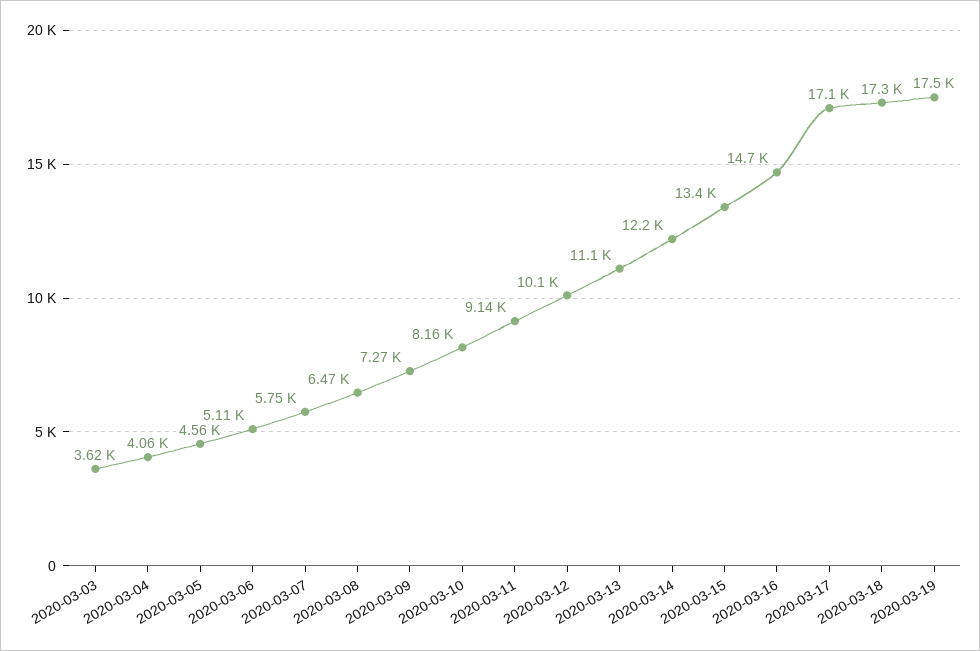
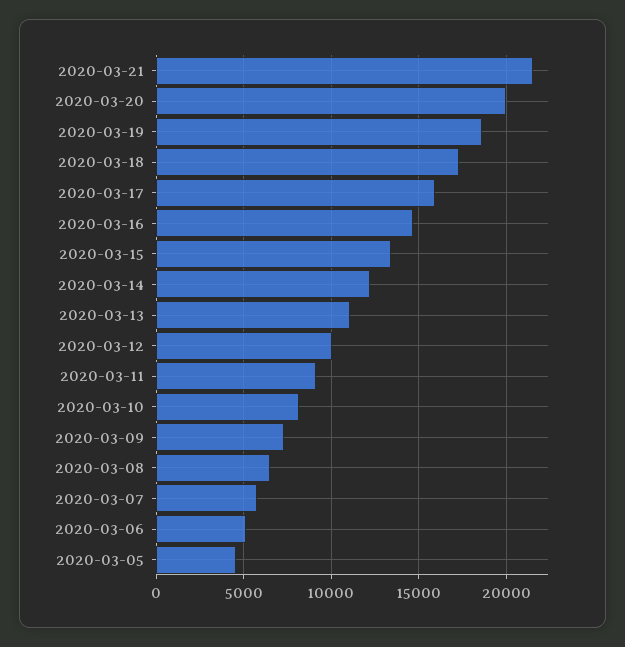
2020-03-03: 3620 -> none
2020-03-04: 4060 -> none
2020-03-17: 17100 -> 16000
2020-03-19: 17500 -> 18500
2020-03-21: none -> 21500
2020-03-20: none -> 20000

